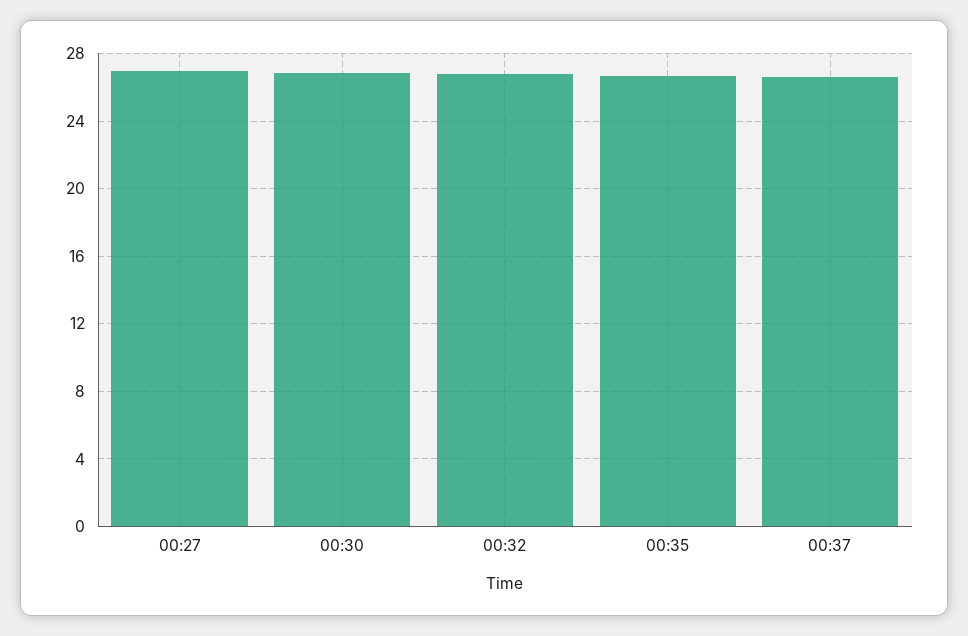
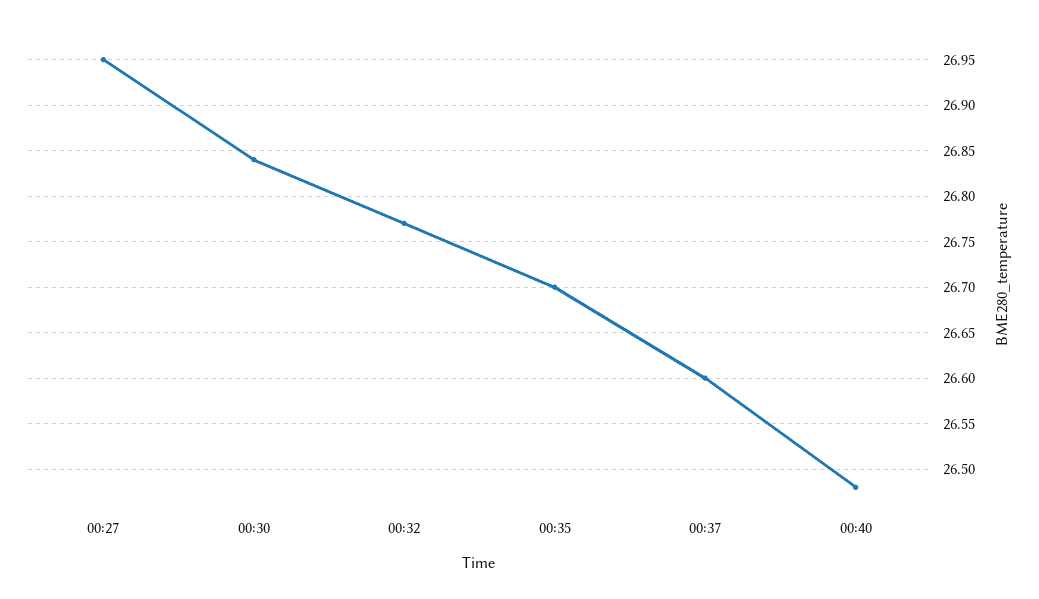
00:40: none -> 26.48

